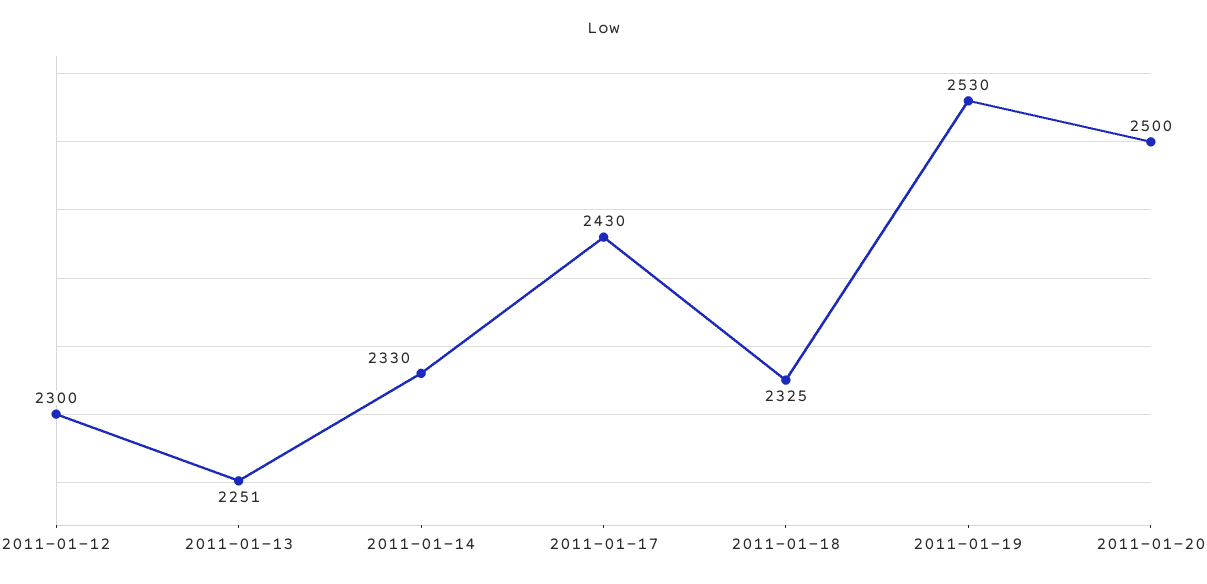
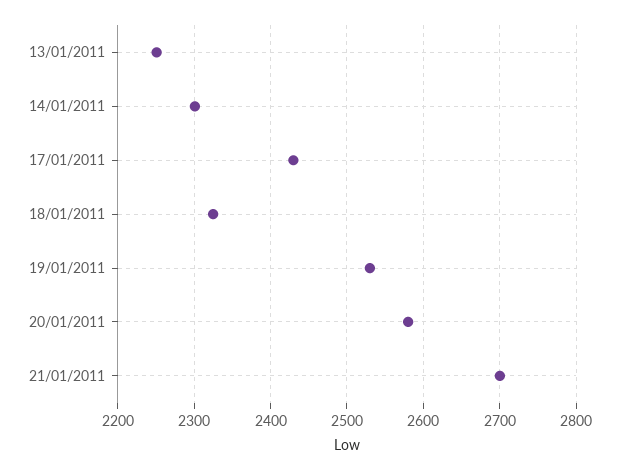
2011-01-12: 2300 -> none
2011-01-14: 2330 -> 2300
2011-01-20: 2500 -> 2580
21/01/2011: none -> 2700

